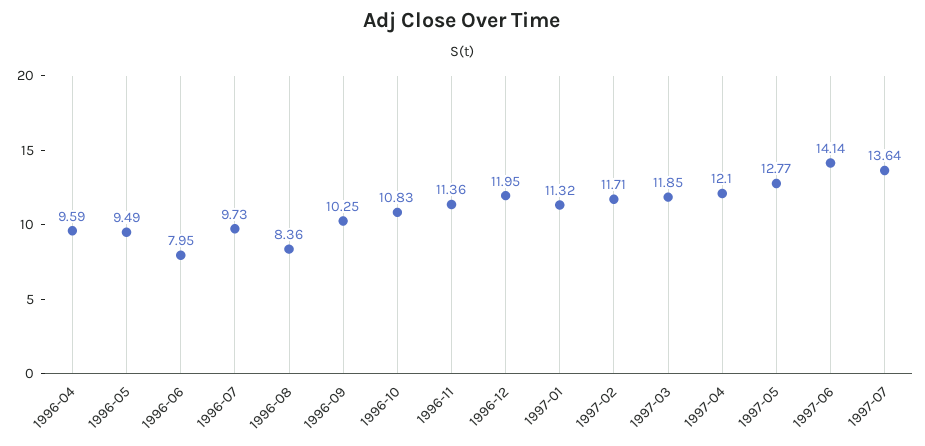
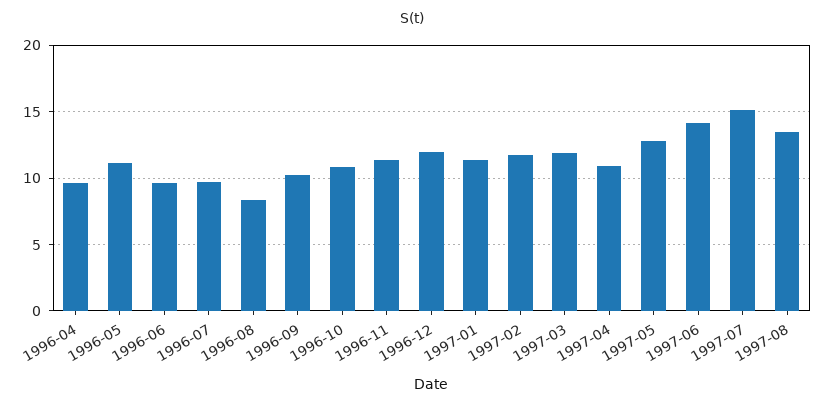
1996-05: 9.49 -> 11
1996-06: 7.95 -> 9.5
1997-04: 12.1 -> 11
1997-07: 13.64 -> 15
1997-08: none -> 13.5

